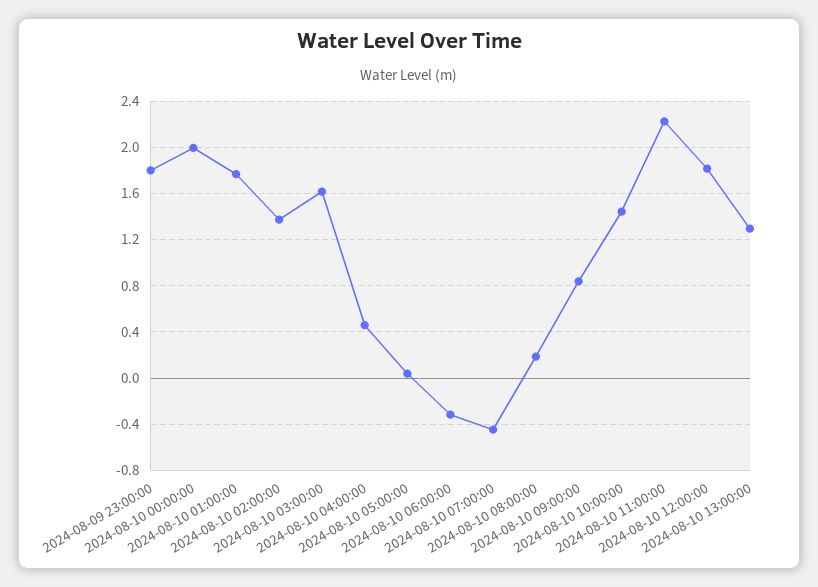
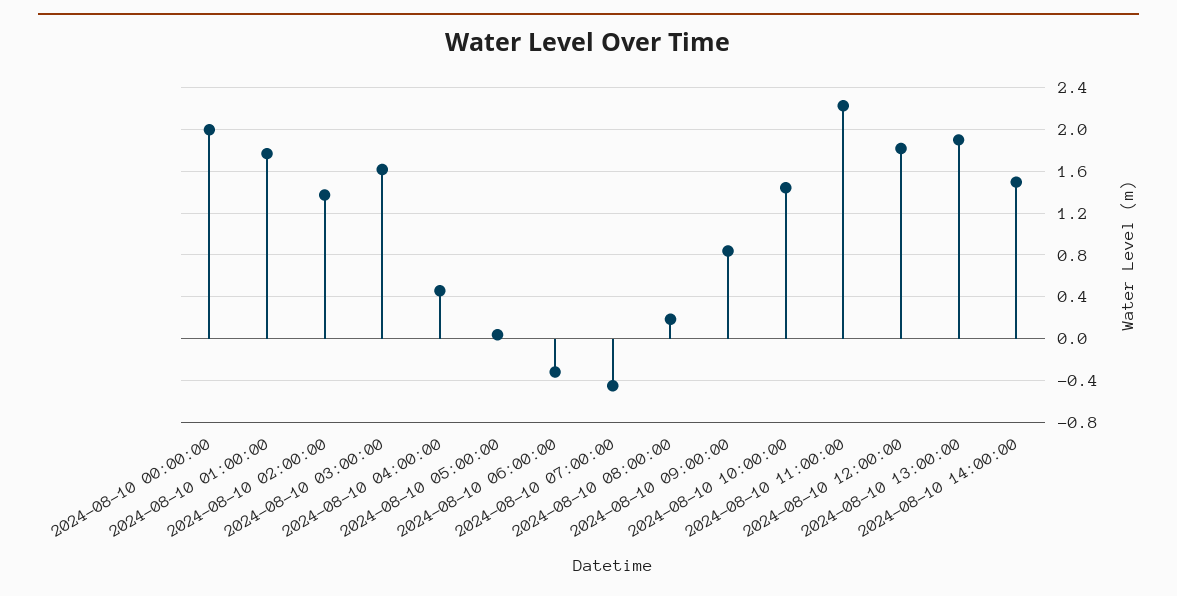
2024-08-09 23:00:00: 1.8 -> none
2024-08-10 13:00:00: 1.3 -> 1.9
2024-08-10 14:00:00: none -> 1.5

